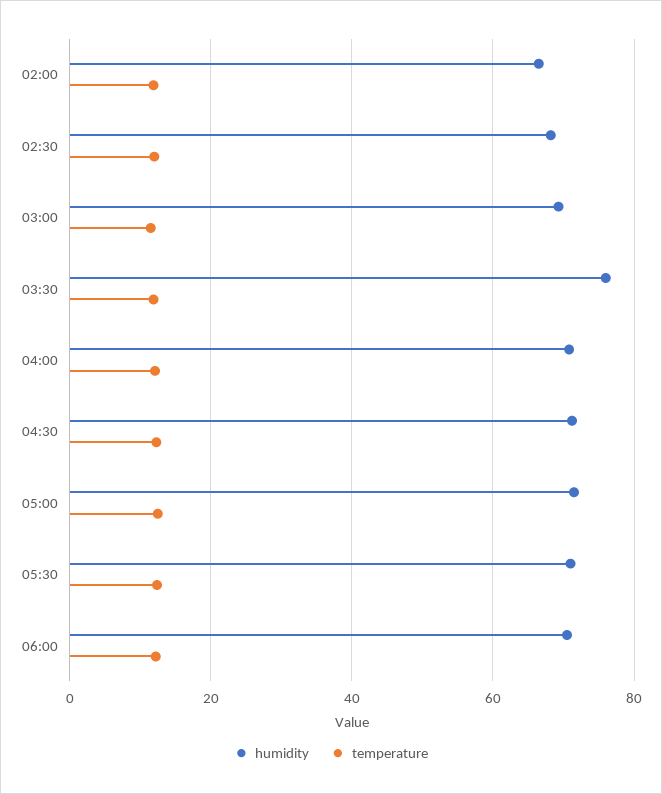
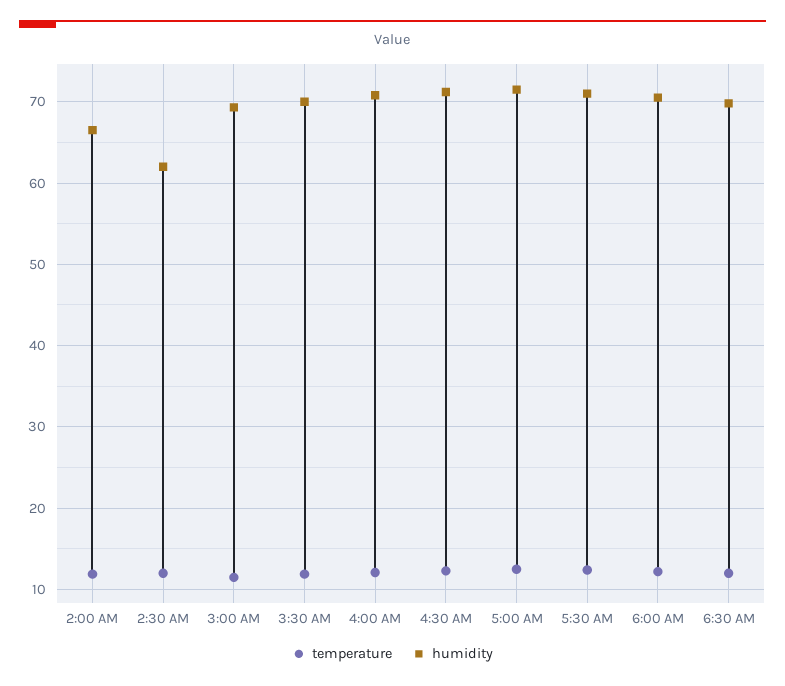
humidity, 02:30: 68 -> 62
humidity, 03:30: 76 -> 70
temperature, 6:30 AM: none -> 12
humidity, 6:30 AM: none -> 70

